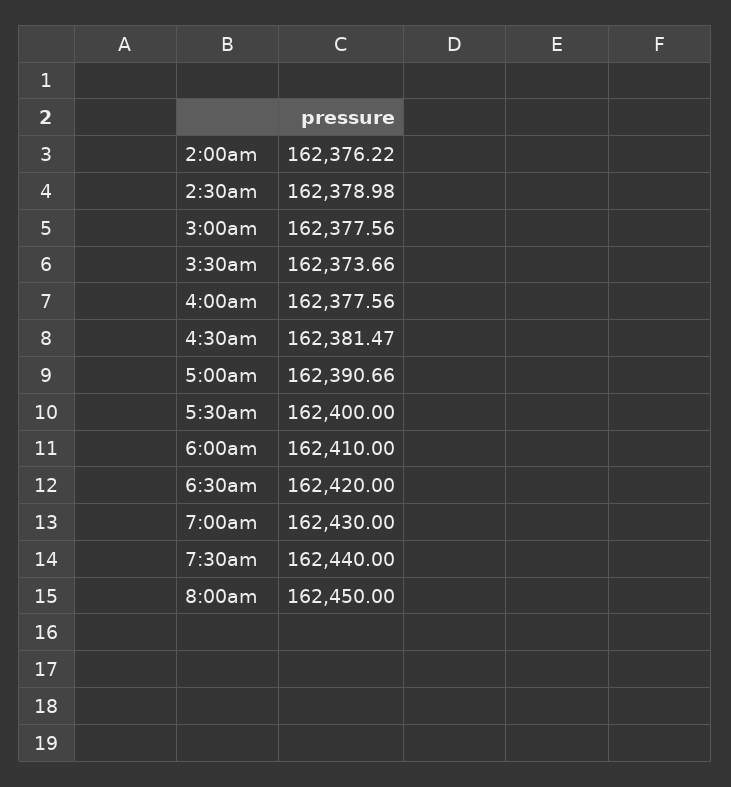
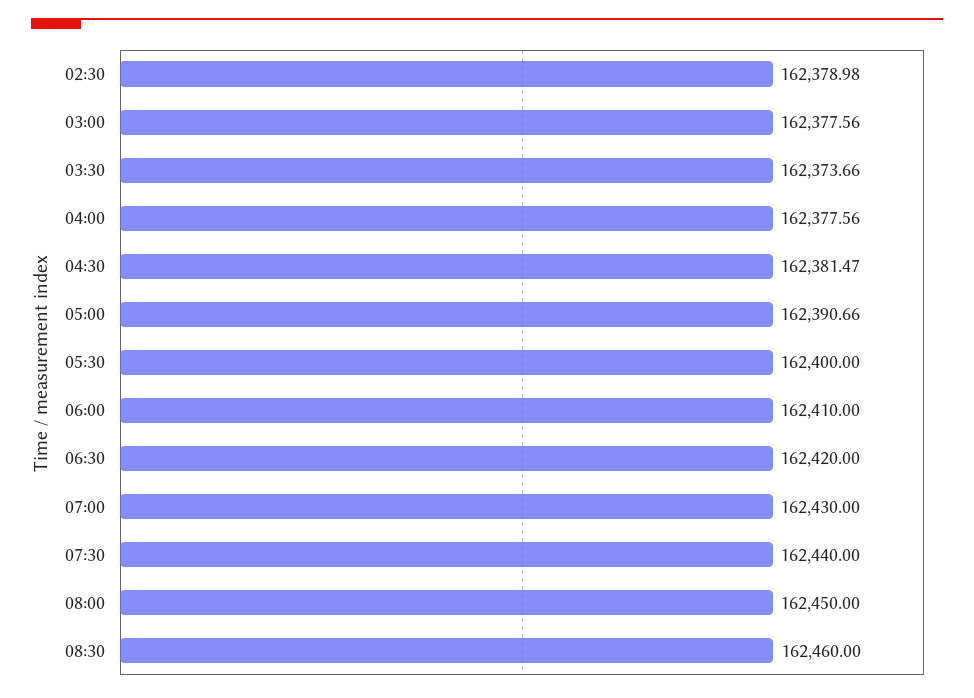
2:00am: 162376.22 -> none
08:30: none -> 162460

